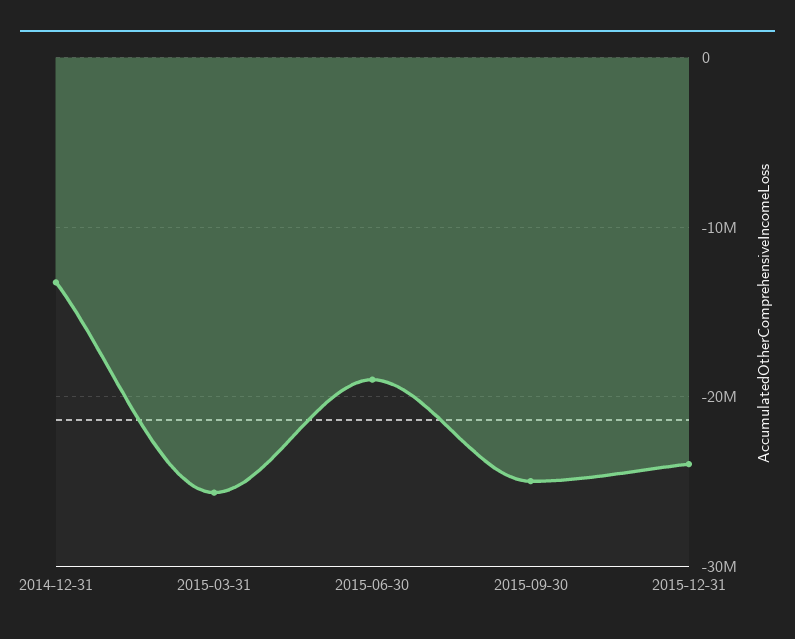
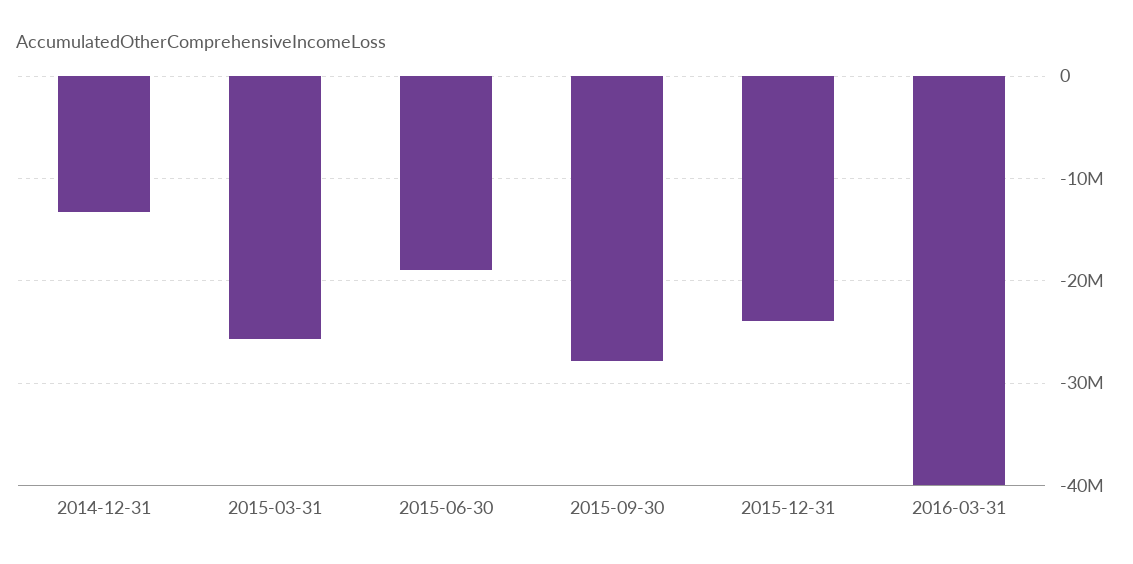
2015-09-30: -25000000 -> -28000000
2016-03-31: none -> -40000000

